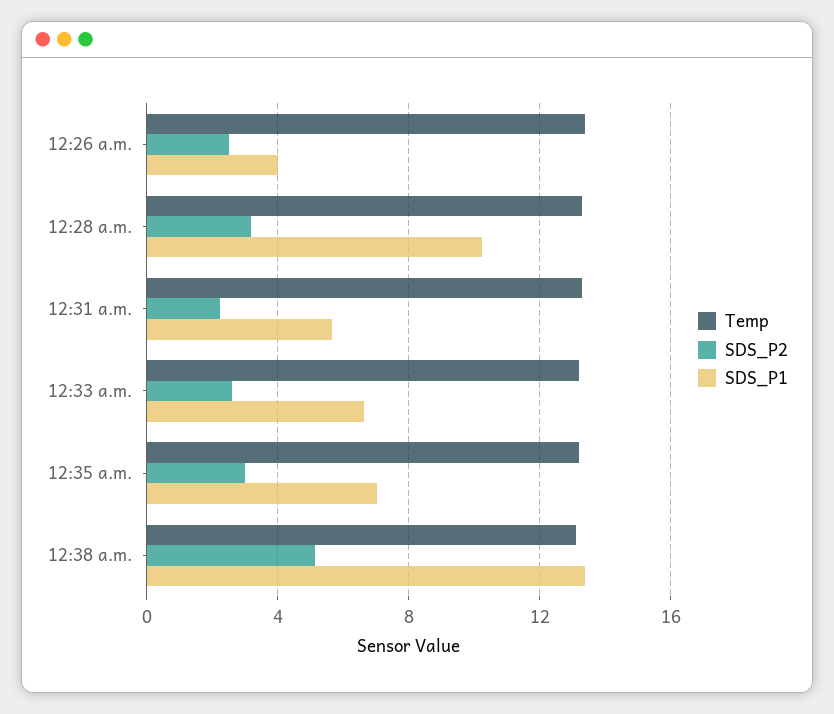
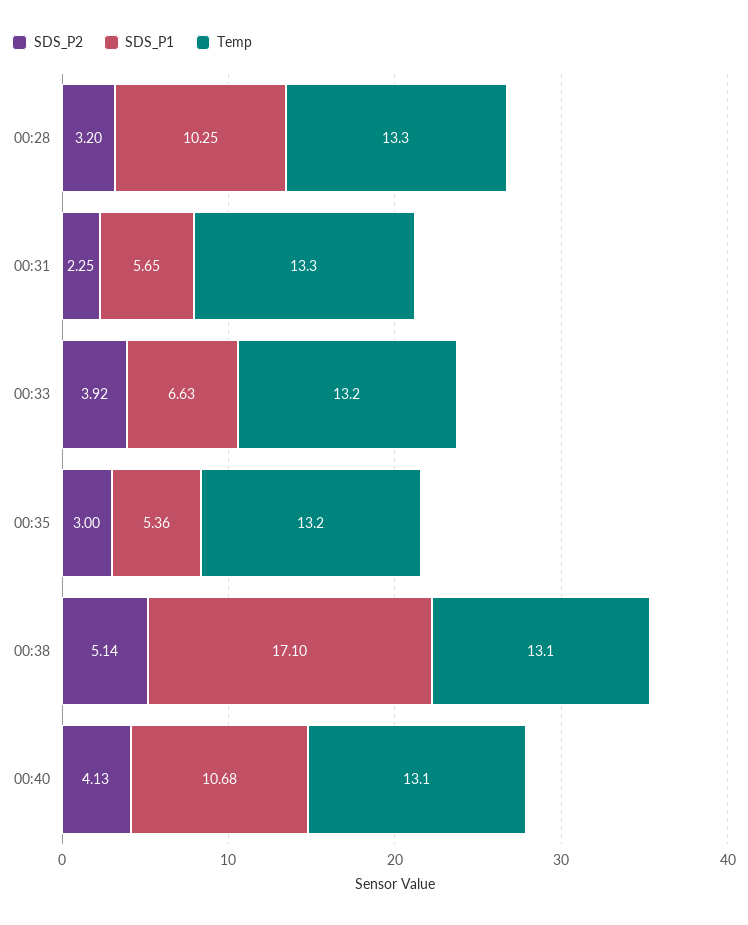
Temp, 12:26 a.m.: 13.5 -> none
SDS_P2, 12:26 a.m.: 2.5 -> none
SDS_P1, 12:26 a.m.: 4 -> none
SDS_P2, 12:33 a.m.: 2.5 -> 3.92
SDS_P1, 12:35 a.m.: 7 -> 5.36
SDS_P1, 12:38 a.m.: 13.5 -> 17.1
SDS_P2, 00:40: none -> 4.13
SDS_P1, 00:40: none -> 10.68
Temp, 00:40: none -> 13.1

